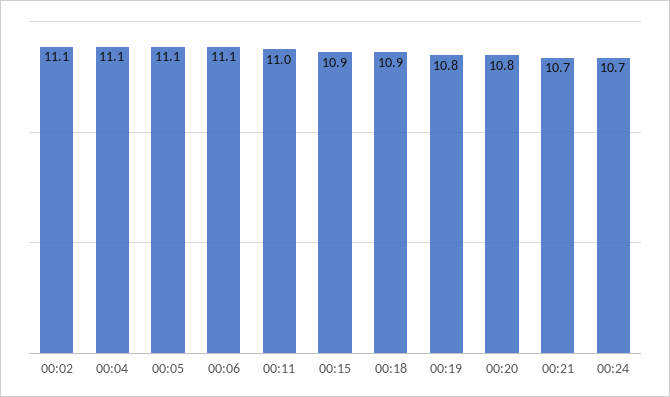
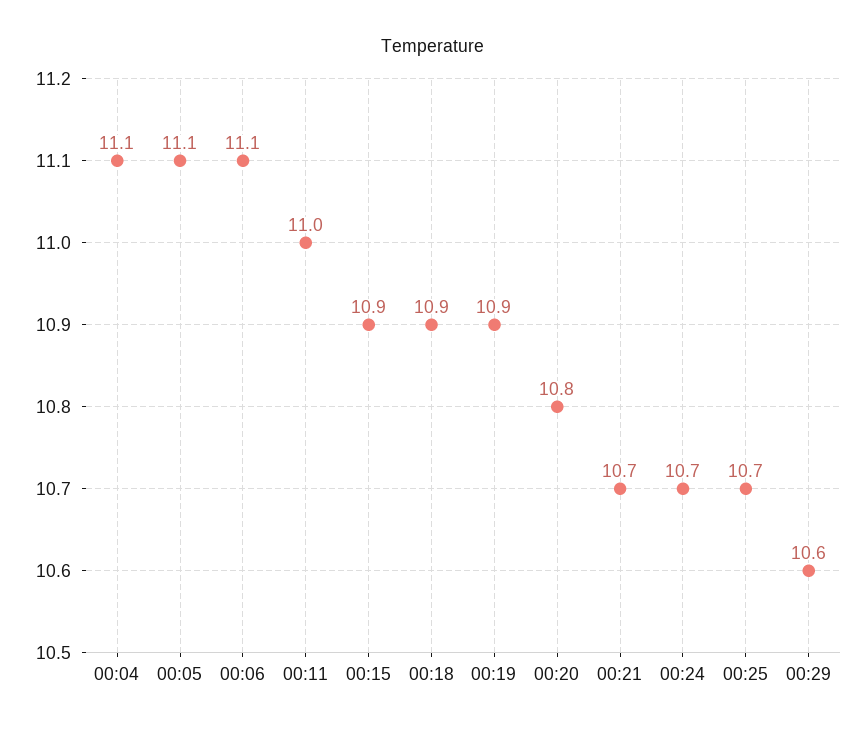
00:02: 11.1 -> none
00:19: 10.8 -> 10.9
00:25: none -> 10.7
00:29: none -> 10.6

